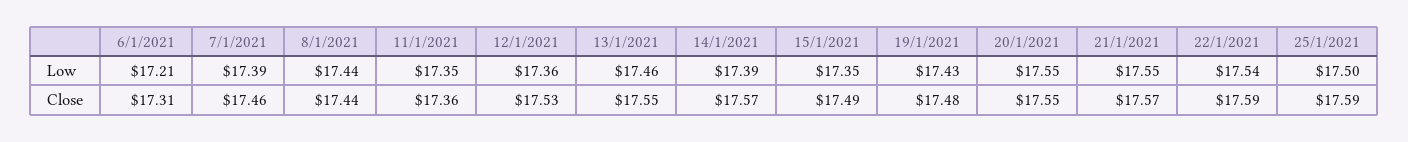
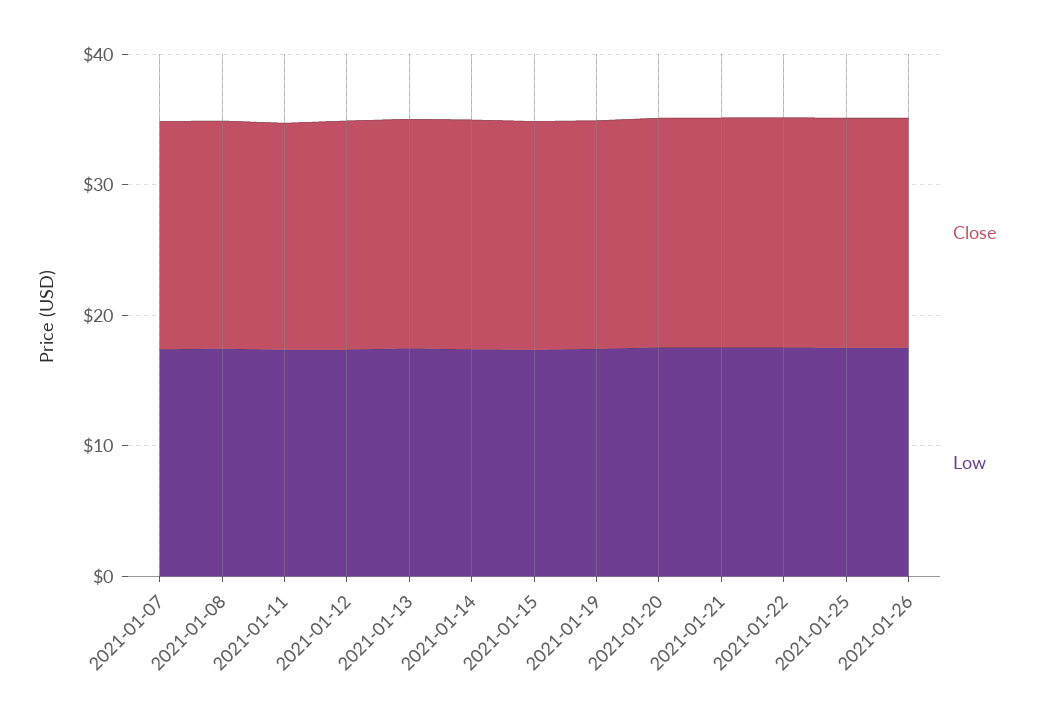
Low, 6/1/2021: 17.21 -> none
Close, 6/1/2021: 17.31 -> none
Close, 2021-01-26: none -> 18
Low, 2021-01-26: none -> 18

